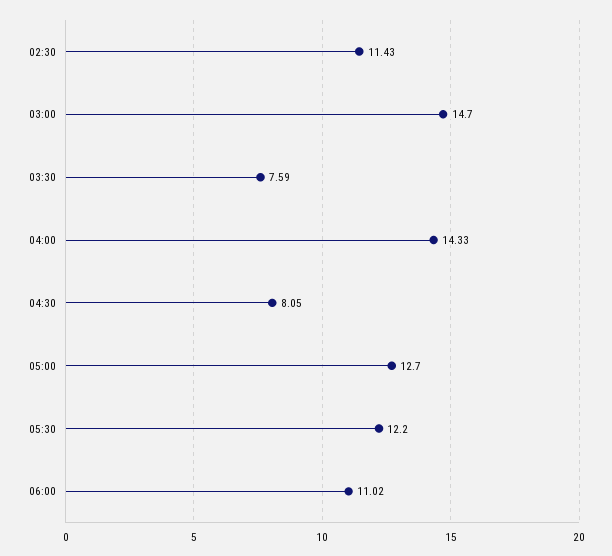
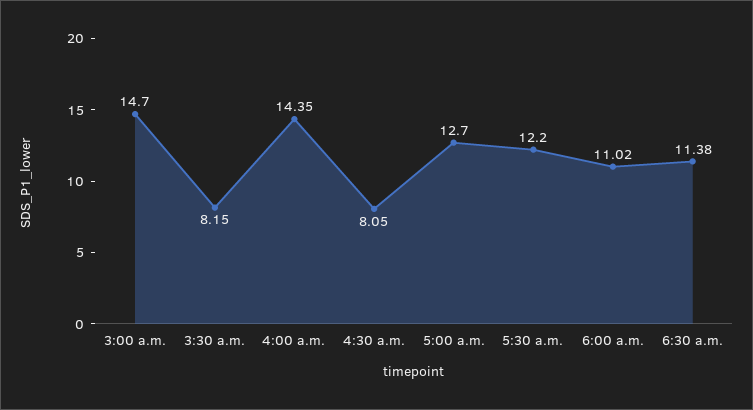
02:30: 11.43 -> none
03:30: 7.59 -> 8.15
04:00: 14.33 -> 14.35
6:30 a.m.: none -> 11.38

